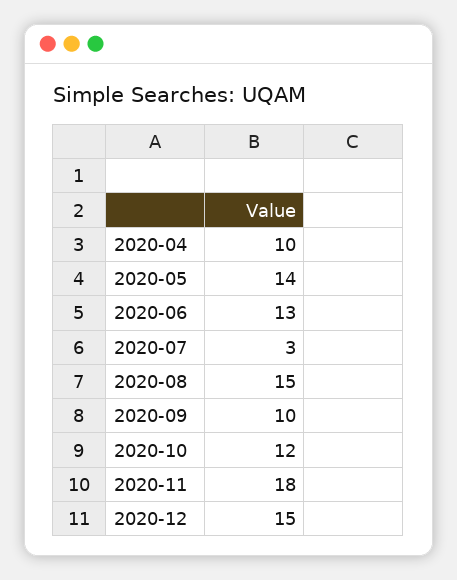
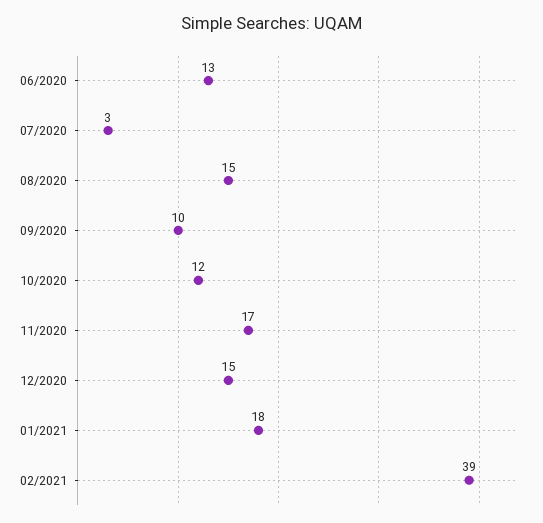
2020-04: 10 -> none
2020-05: 14 -> none
2020-11: 18 -> 17
01/2021: none -> 18
02/2021: none -> 39

